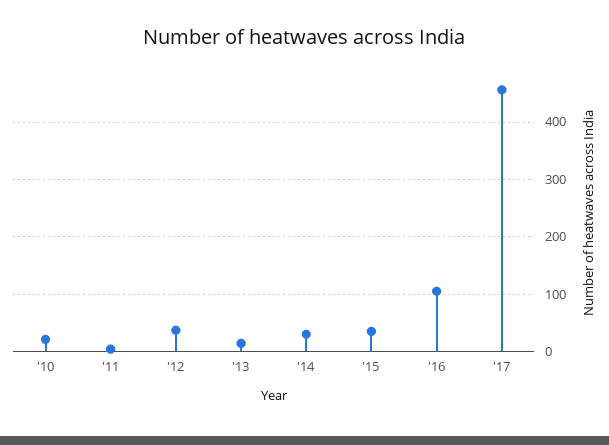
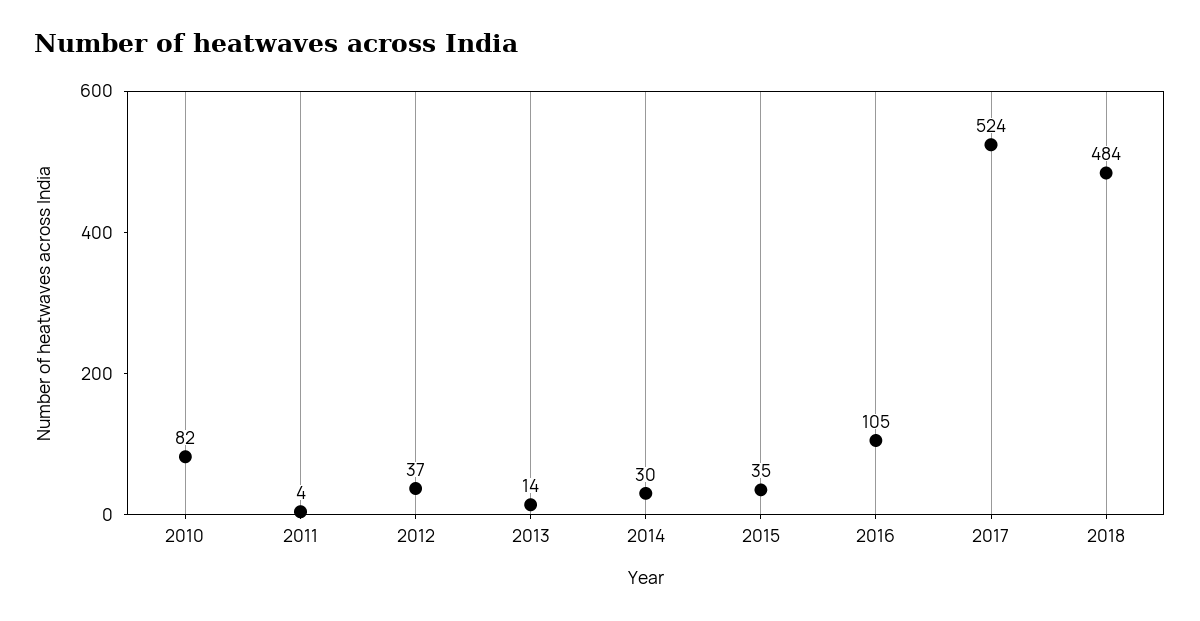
'10: 20 -> 82
'17: 460 -> 524
2018: none -> 484

